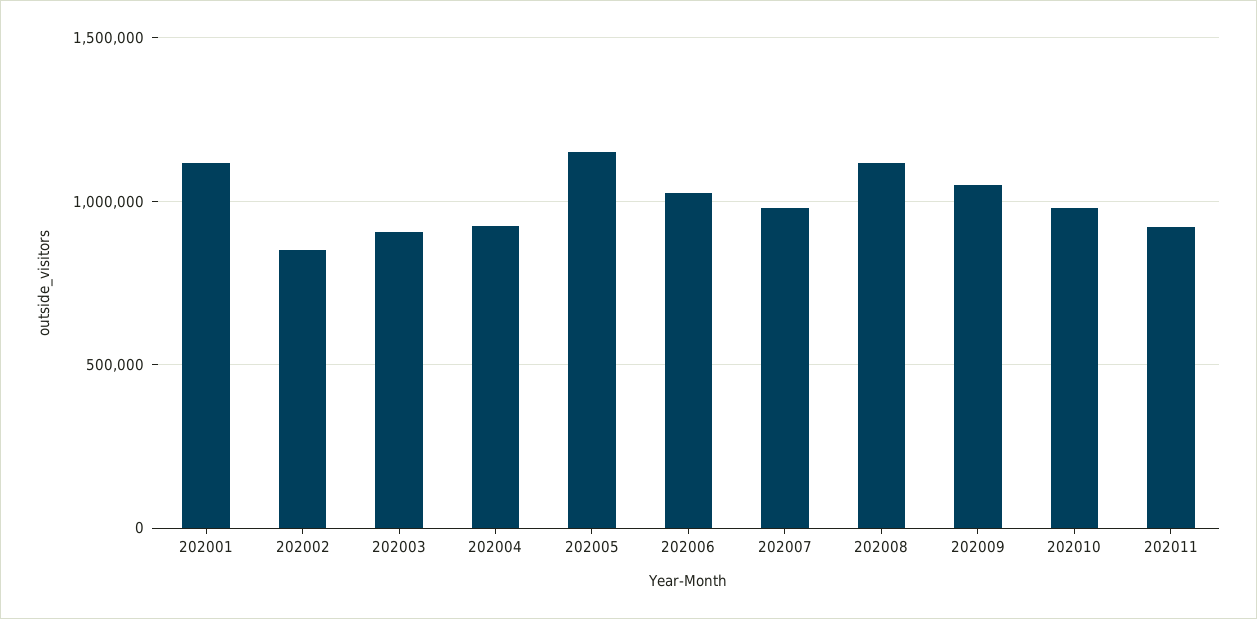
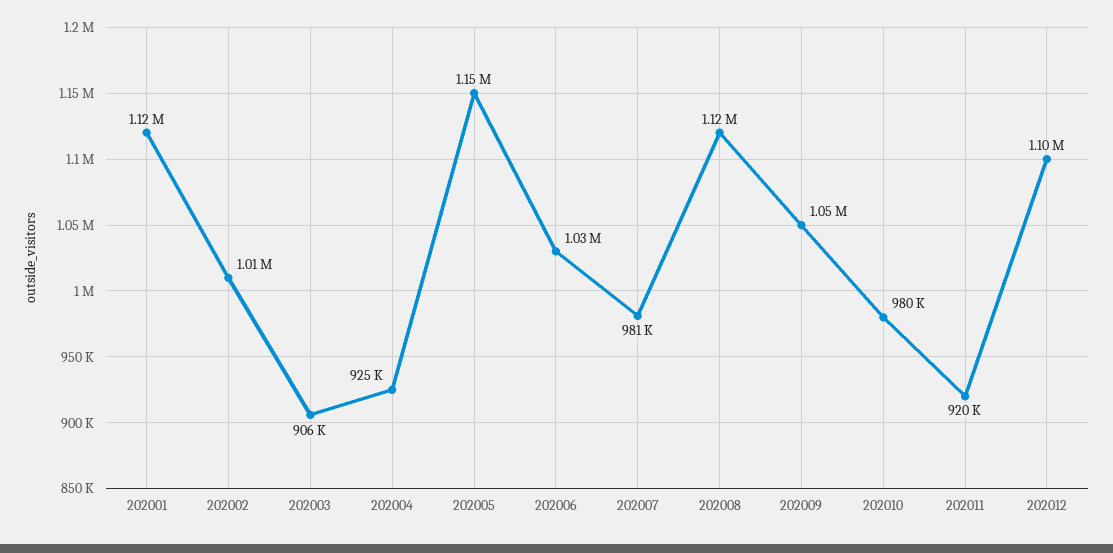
202002: 850000 -> 1010000
202012: none -> 1100000

